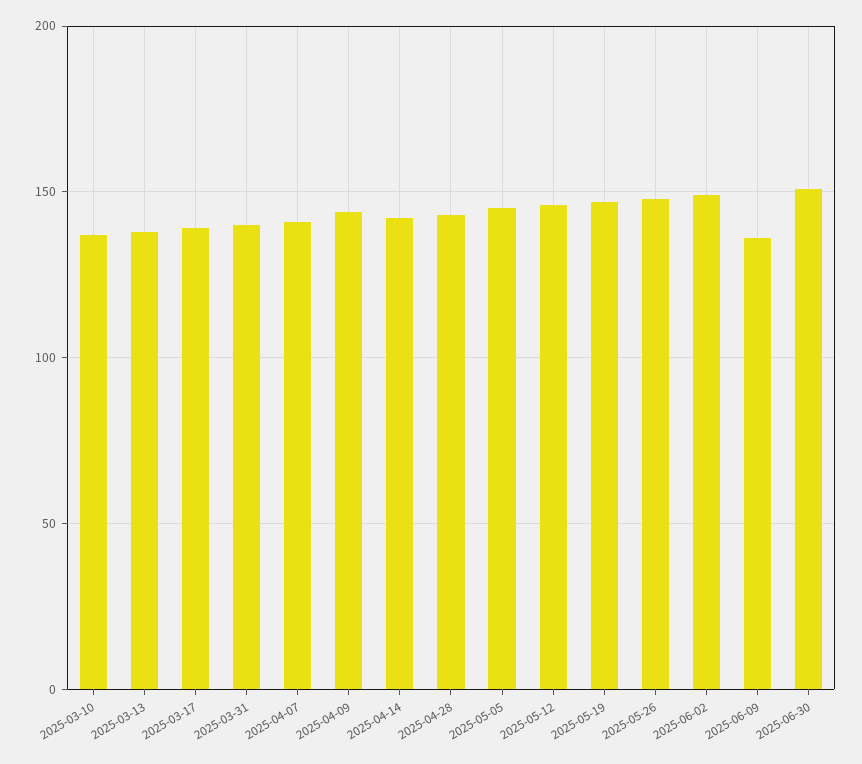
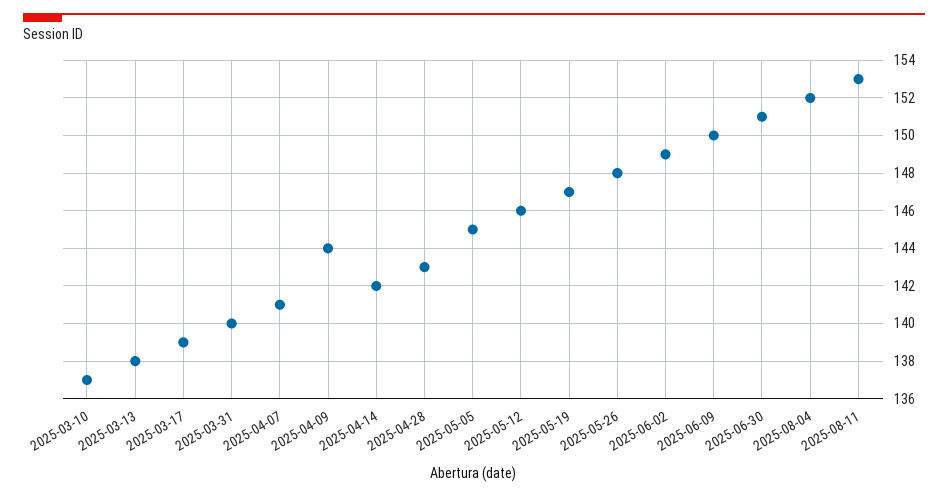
2025-06-09: 135 -> 150
2025-08-04: none -> 152
2025-08-11: none -> 153

